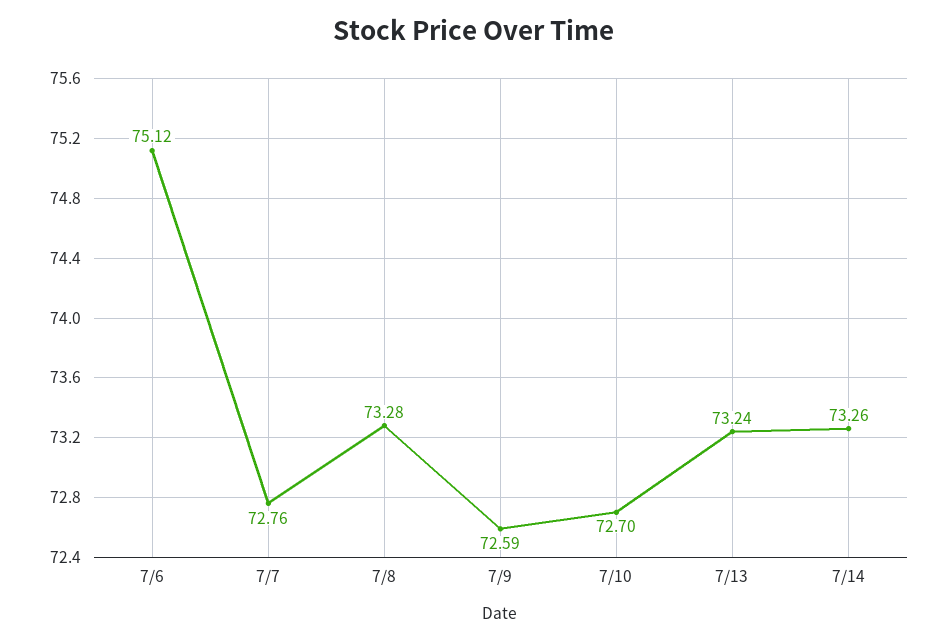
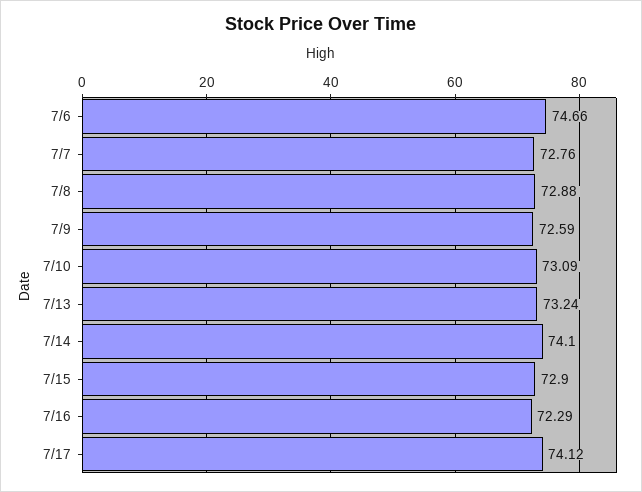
7/6: 75.12 -> 74.66
7/8: 73.28 -> 72.88
7/10: 72.7 -> 73.09
7/14: 73.26 -> 74.1
7/15: none -> 72.9
7/16: none -> 72.29
7/17: none -> 74.12

